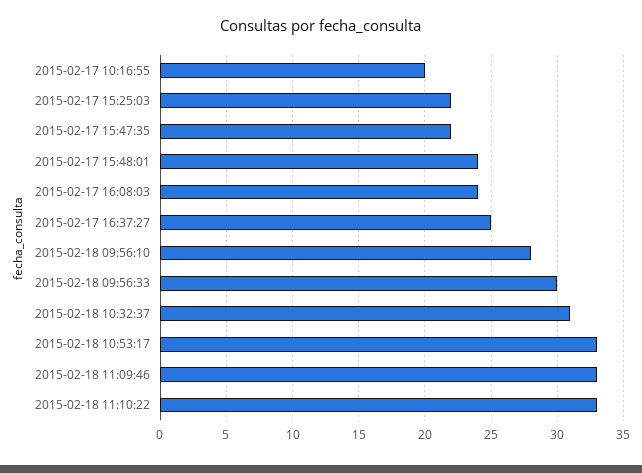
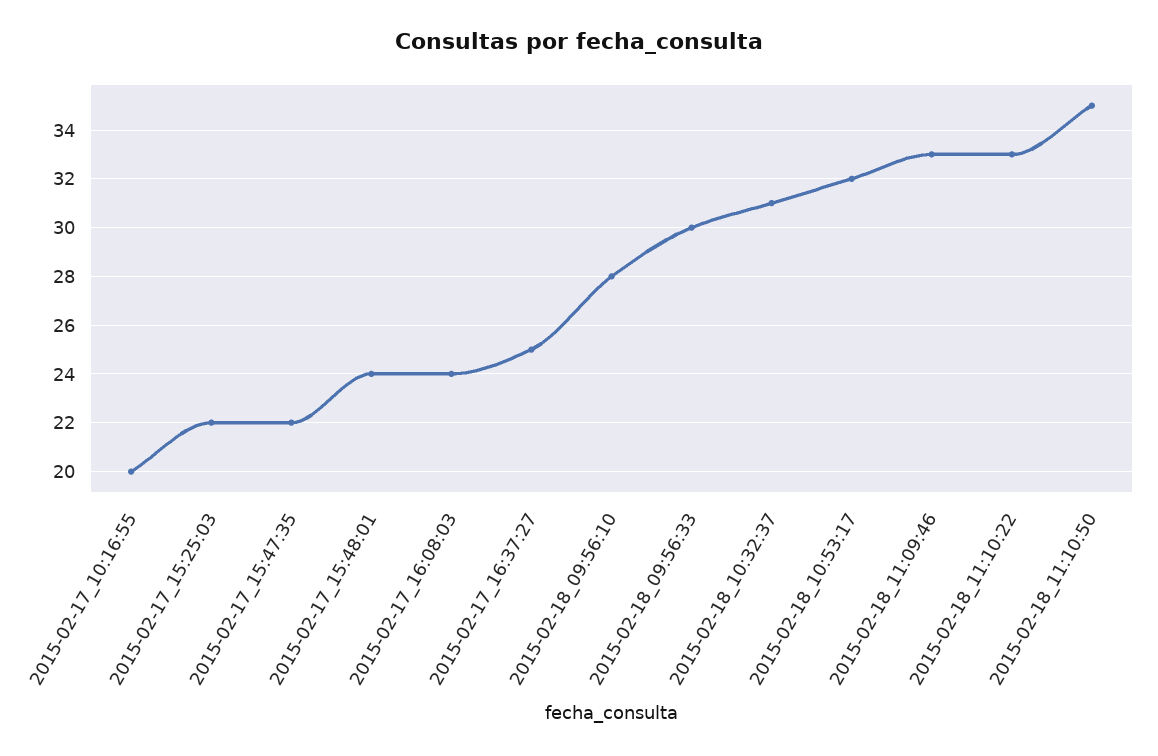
2015-02-18 10:53:17: 33 -> 32
2015-02-18_11:10:50: none -> 35

